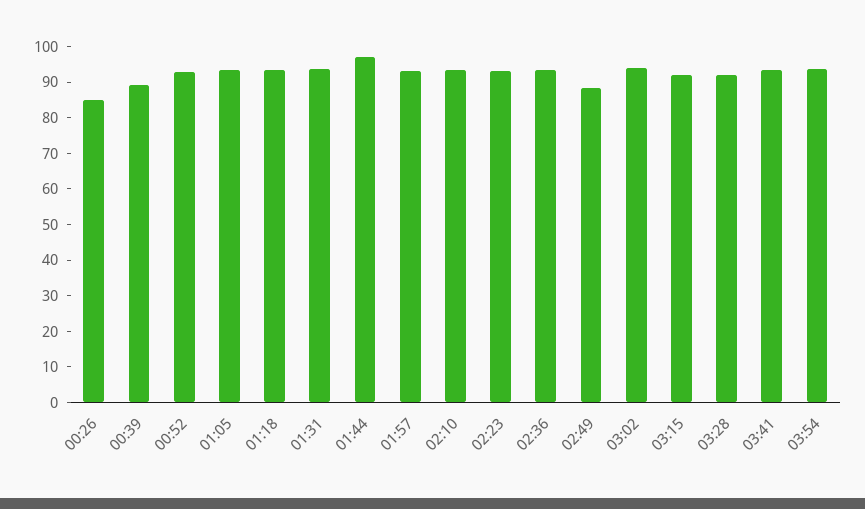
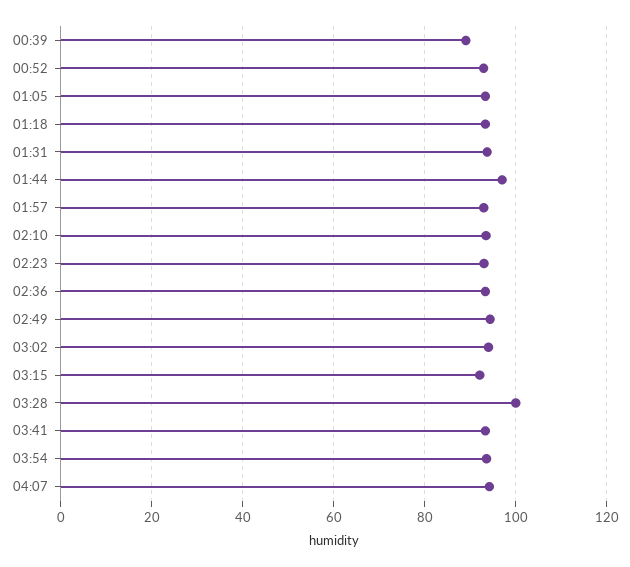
00:26: 85 -> none
02:49: 87.5 -> 94
03:28: 92.5 -> 100
04:07: none -> 94

